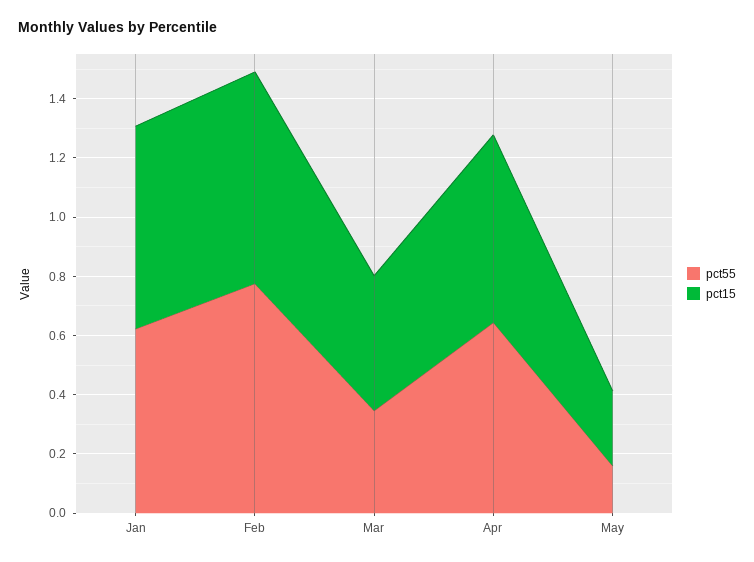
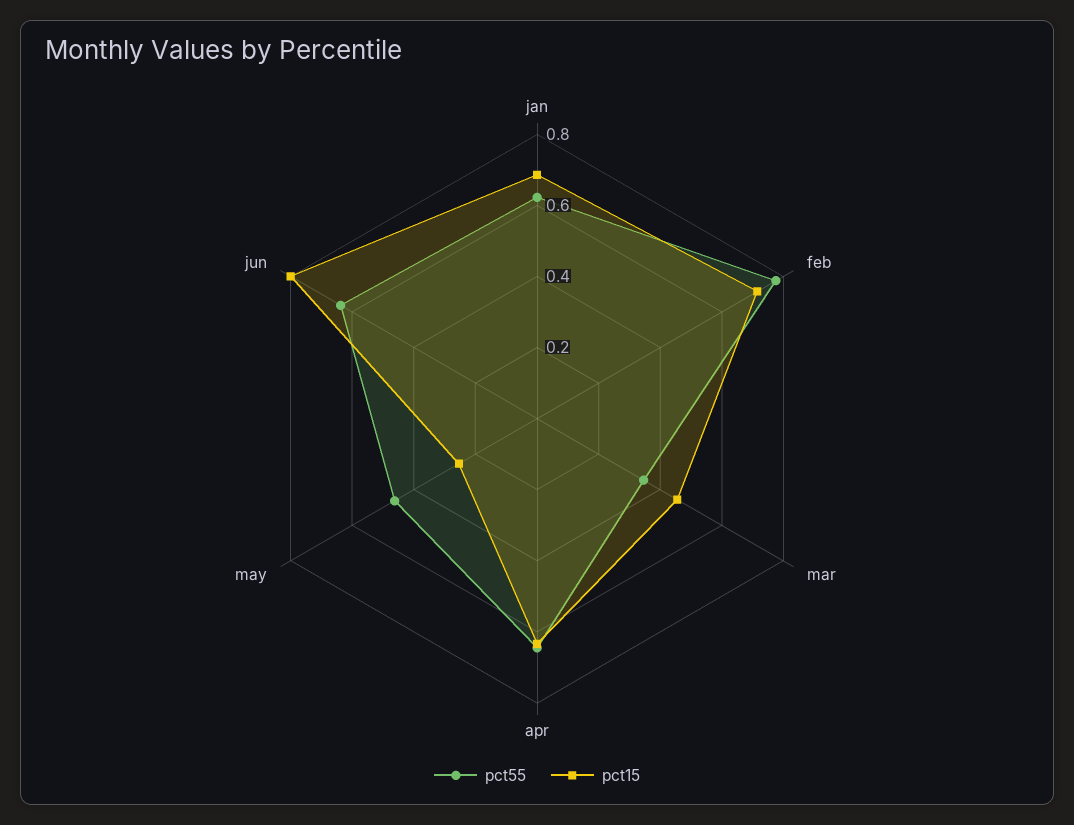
pct55, May: 0.15 -> 0.45
pct55, jun: none -> 0.65
pct15, jun: none -> 0.8

